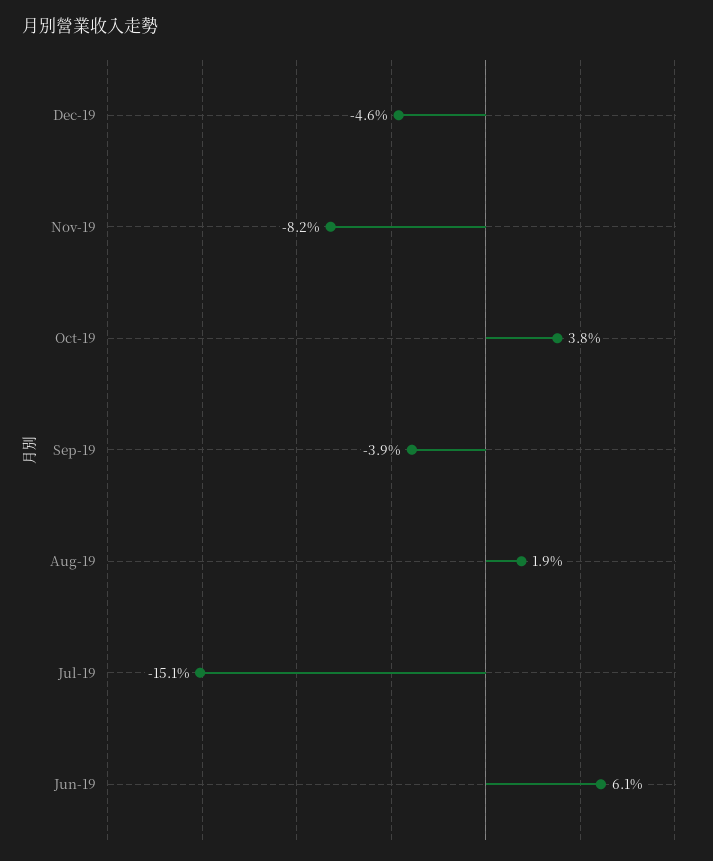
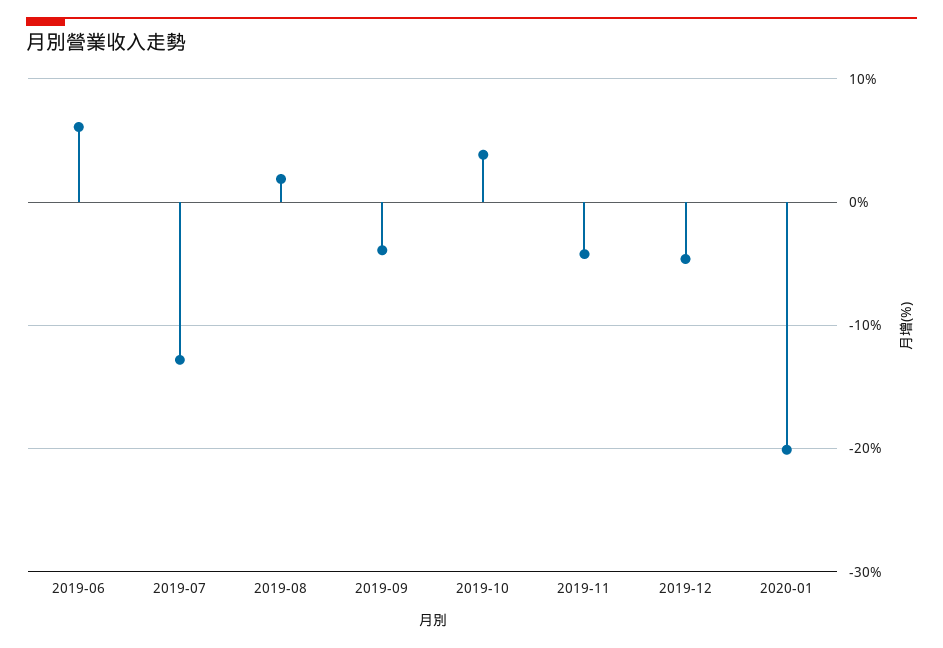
Nov-19: -8.2 -> -4
Jul-19: -15.1 -> -13
2020-01: none -> -20

